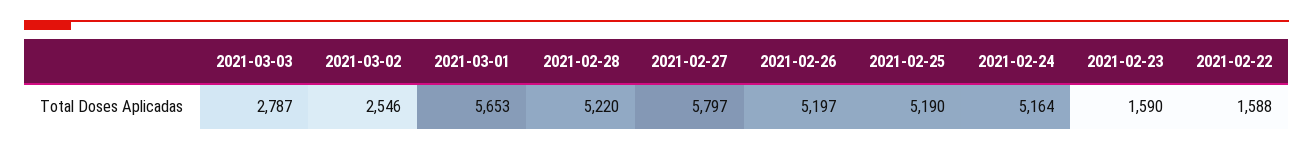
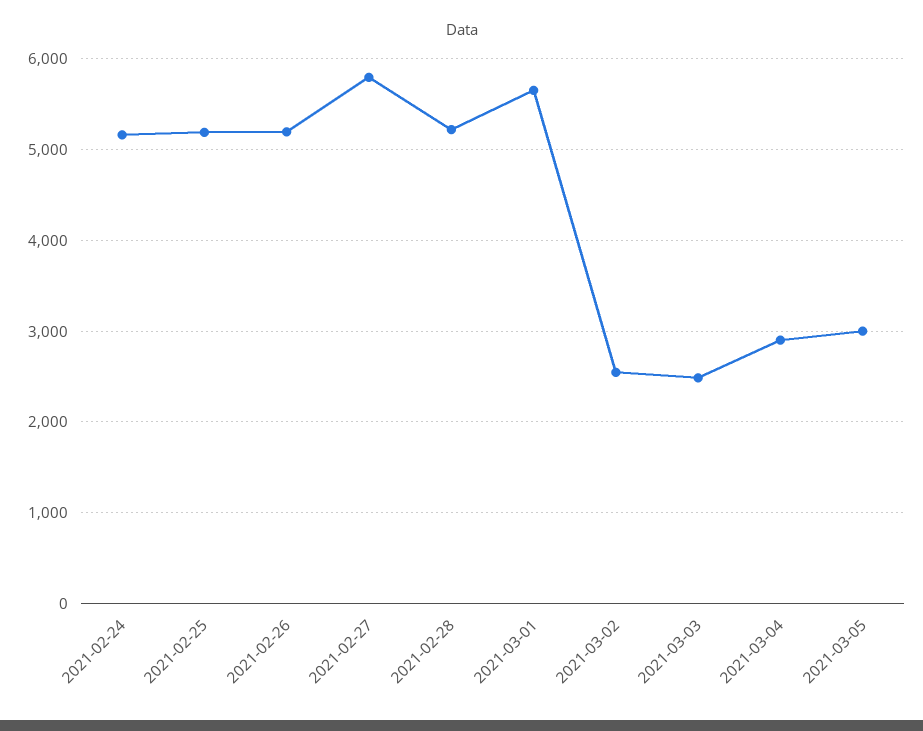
2021-03-03: 2787 -> 2500
2021-02-23: 1590 -> none
2021-02-22: 1588 -> none
2021-03-04: none -> 2900
2021-03-05: none -> 3000

